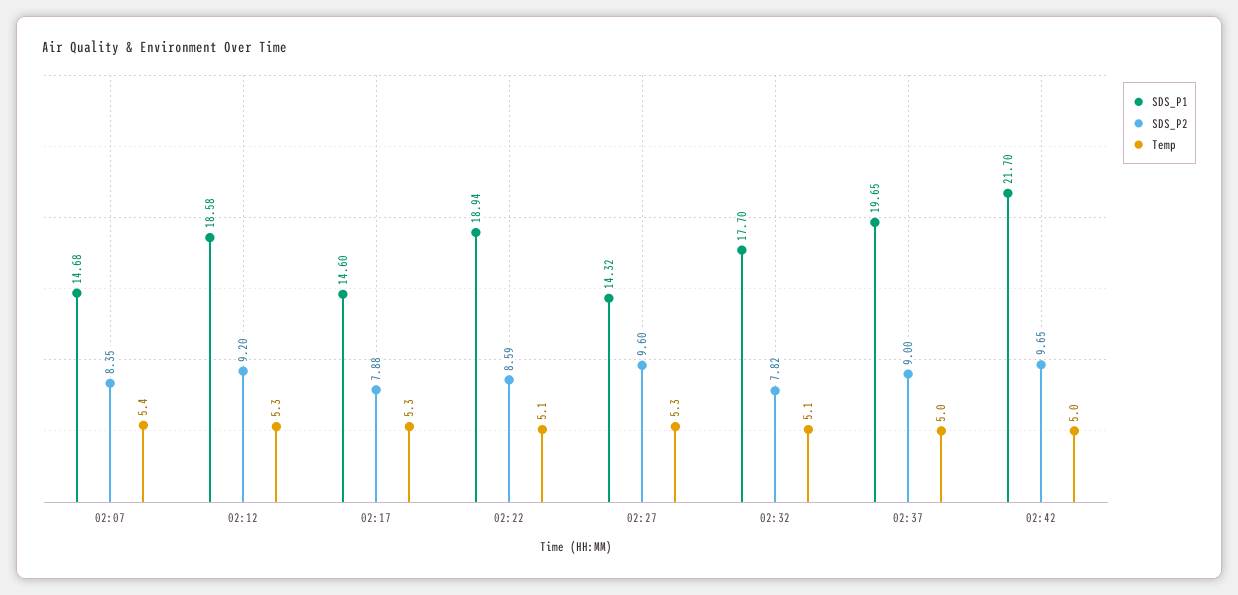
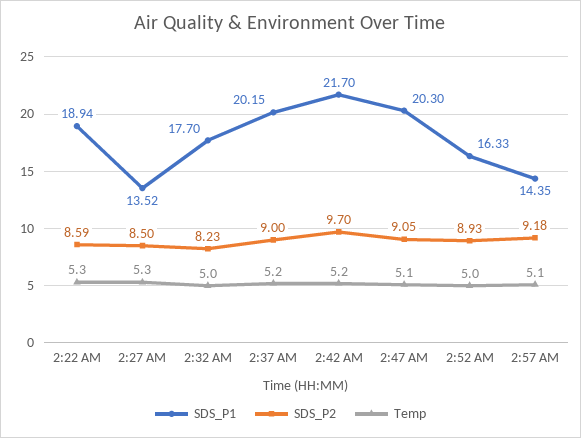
SDS_P1, 02:07: 14.68 -> none
SDS_P2, 02:07: 8.35 -> none
Temp, 02:07: 5.4 -> none
SDS_P1, 02:12: 18.58 -> none
SDS_P2, 02:12: 9.2 -> none
Temp, 02:12: 5.3 -> none
SDS_P1, 02:17: 14.6 -> none
SDS_P2, 02:17: 7.88 -> none
Temp, 02:17: 5.3 -> none
Temp, 02:22: 5.1 -> 5.3
SDS_P1, 02:27: 14.32 -> 13.52
SDS_P2, 02:27: 9.6 -> 8.5
SDS_P2, 02:32: 7.82 -> 8.23
Temp, 02:32: 5.1 -> 5
SDS_P1, 02:37: 19.65 -> 20.15
Temp, 02:37: 5 -> 5.2
SDS_P2, 02:42: 9.65 -> 9.7
Temp, 02:42: 5 -> 5.2
SDS_P1, 2:47 AM: none -> 20.3
SDS_P2, 2:47 AM: none -> 9.05
Temp, 2:47 AM: none -> 5.1
SDS_P1, 2:52 AM: none -> 16.33
SDS_P2, 2:52 AM: none -> 8.93
Temp, 2:52 AM: none -> 5
SDS_P1, 2:57 AM: none -> 14.35
SDS_P2, 2:57 AM: none -> 9.18
Temp, 2:57 AM: none -> 5.1

